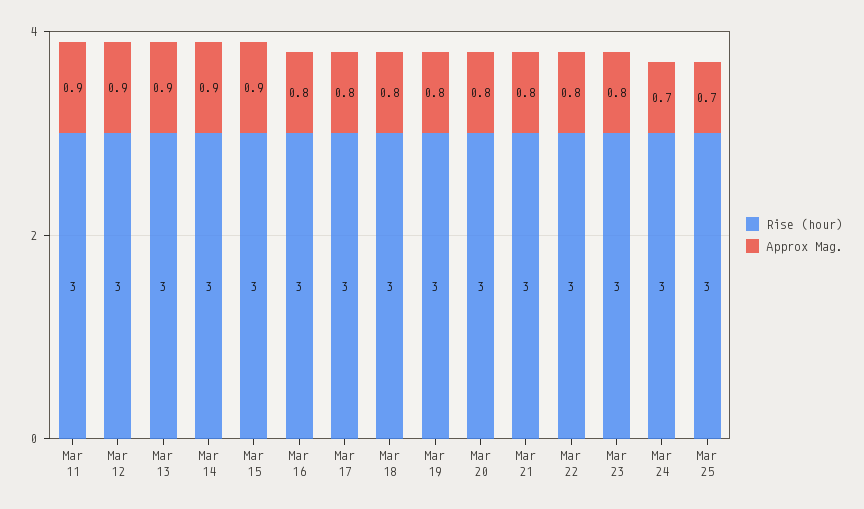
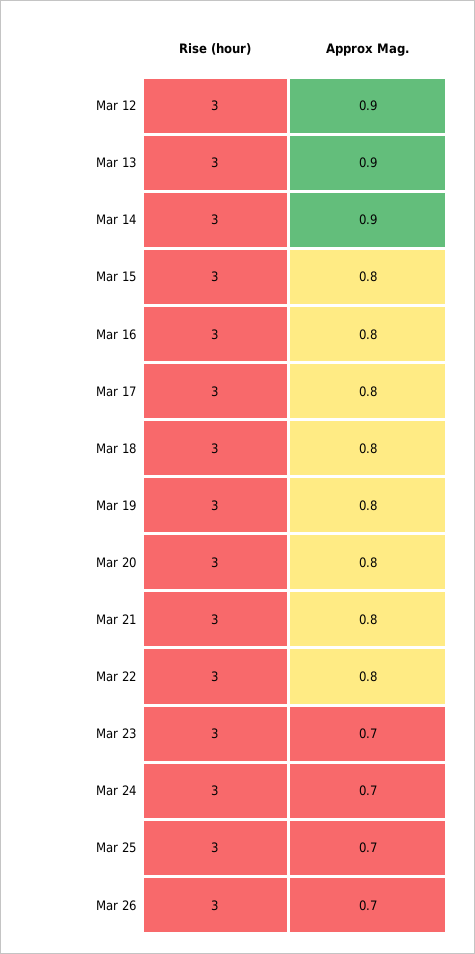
Rise (hour), Mar 11: 3 -> none
Approx Mag., Mar 11: 0.9 -> none
Approx Mag., Mar 15: 0.9 -> 0.8
Approx Mag., Mar 23: 0.8 -> 0.7
Rise (hour), Mar 26: none -> 3
Approx Mag., Mar 26: none -> 0.7

